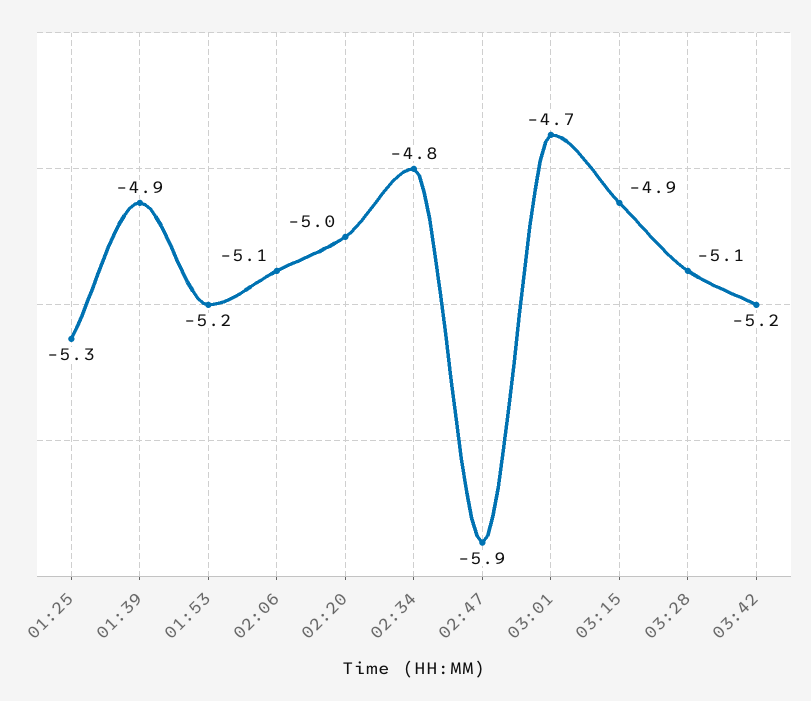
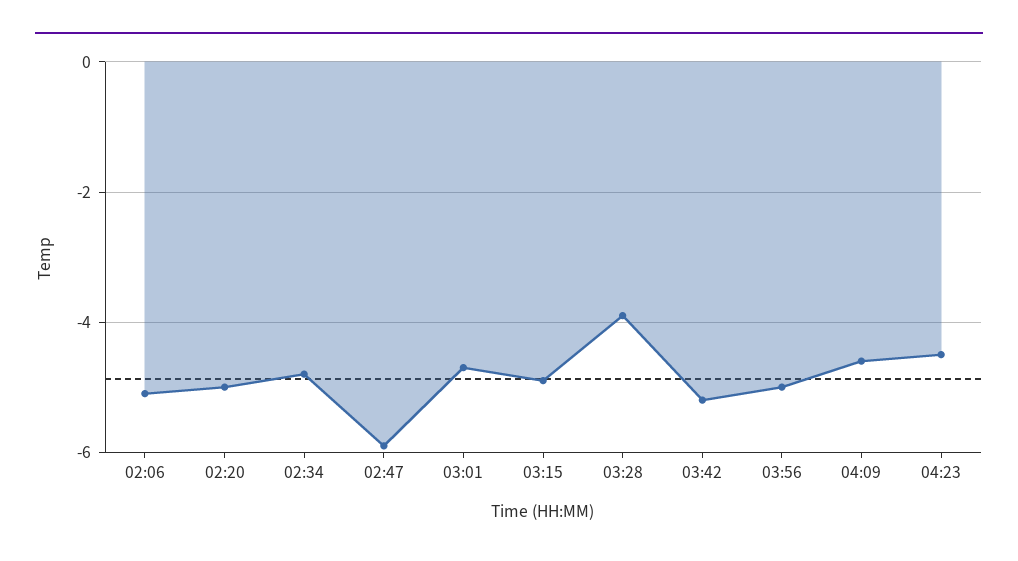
01:25: -5.3 -> none
01:39: -4.9 -> none
01:53: -5.2 -> none
03:28: -5.1 -> -4
03:56: none -> -5
04:09: none -> -4.5
04:23: none -> -4.5

